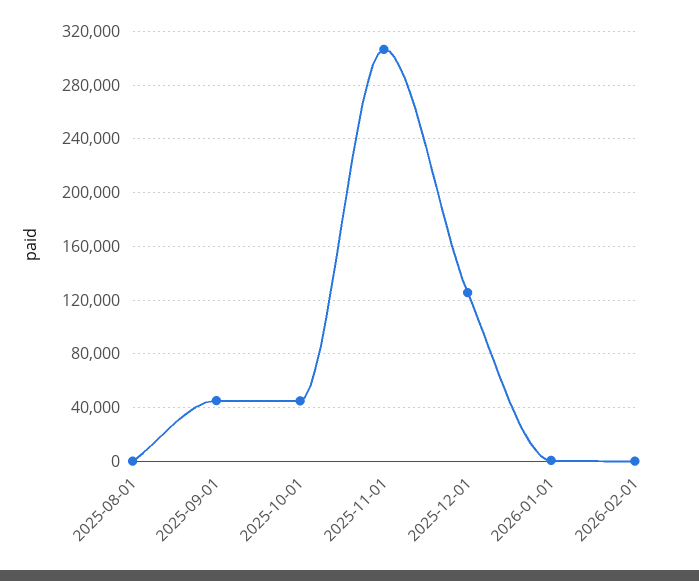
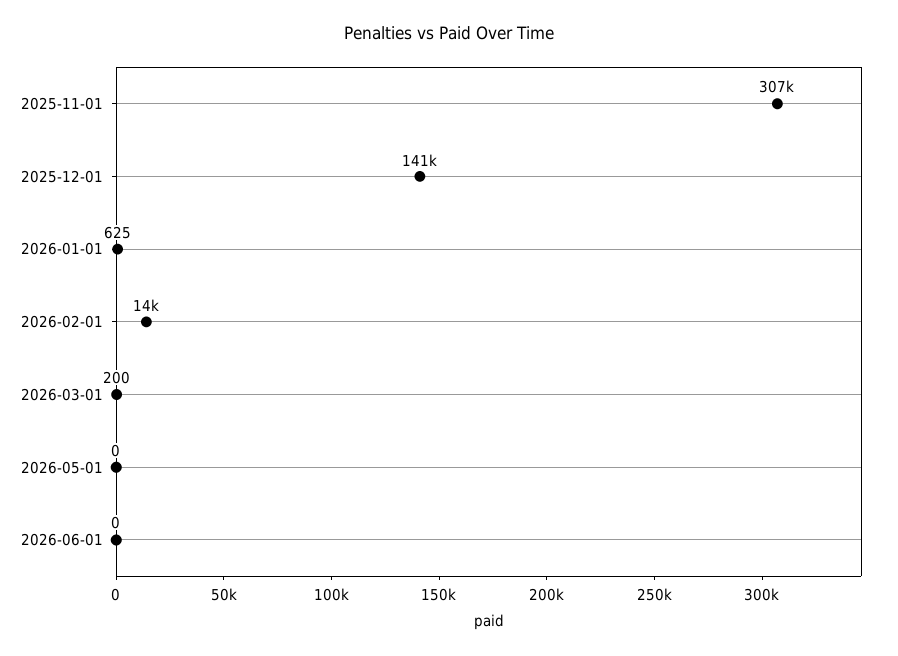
2025-08-01: 0 -> none
2025-09-01: 45000 -> none
2025-10-01: 45000 -> none
2025-12-01: 125000 -> 141000
2026-02-01: 0 -> 14000
2026-03-01: none -> 200
2026-05-01: none -> 0
2026-06-01: none -> 0

